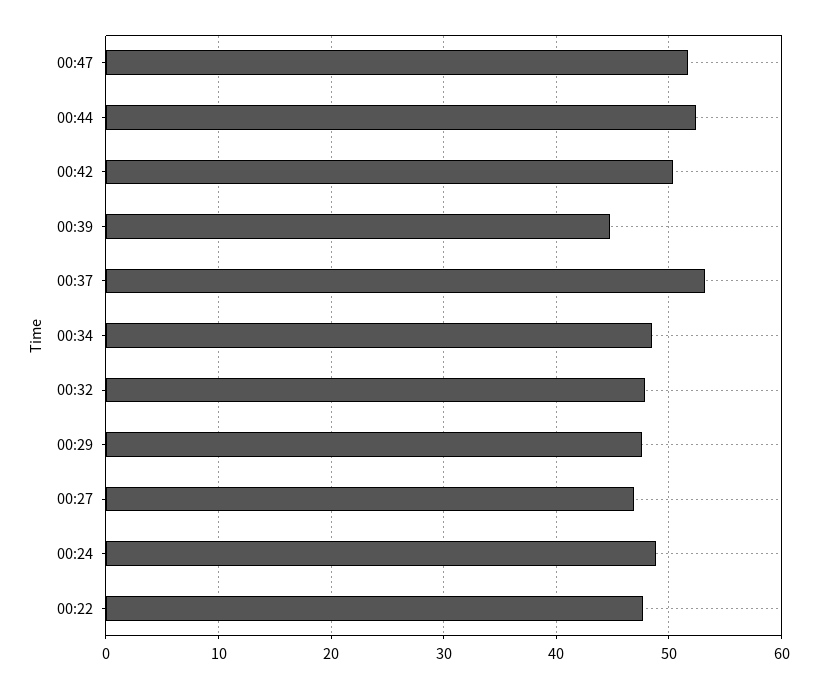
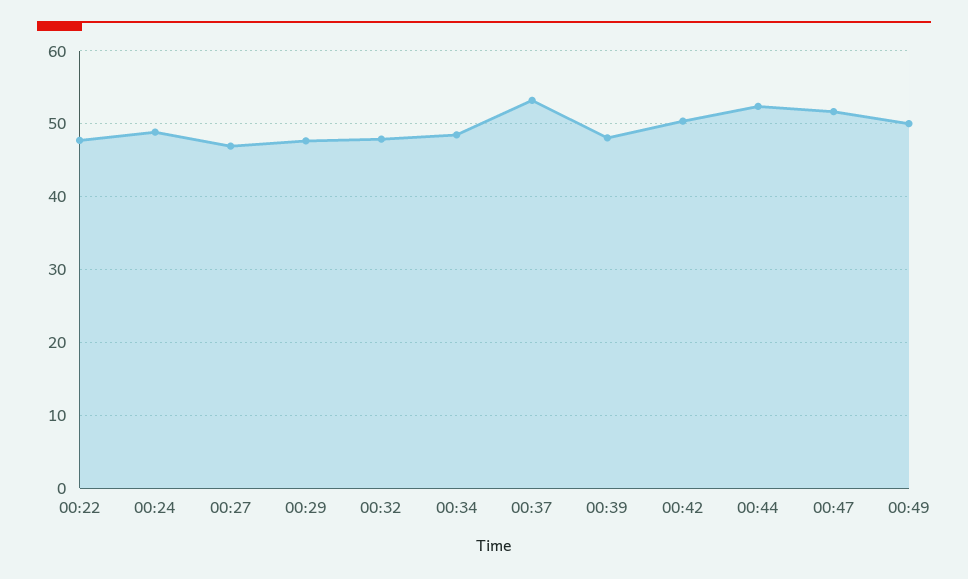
00:39: 45 -> 48
00:49: none -> 50

